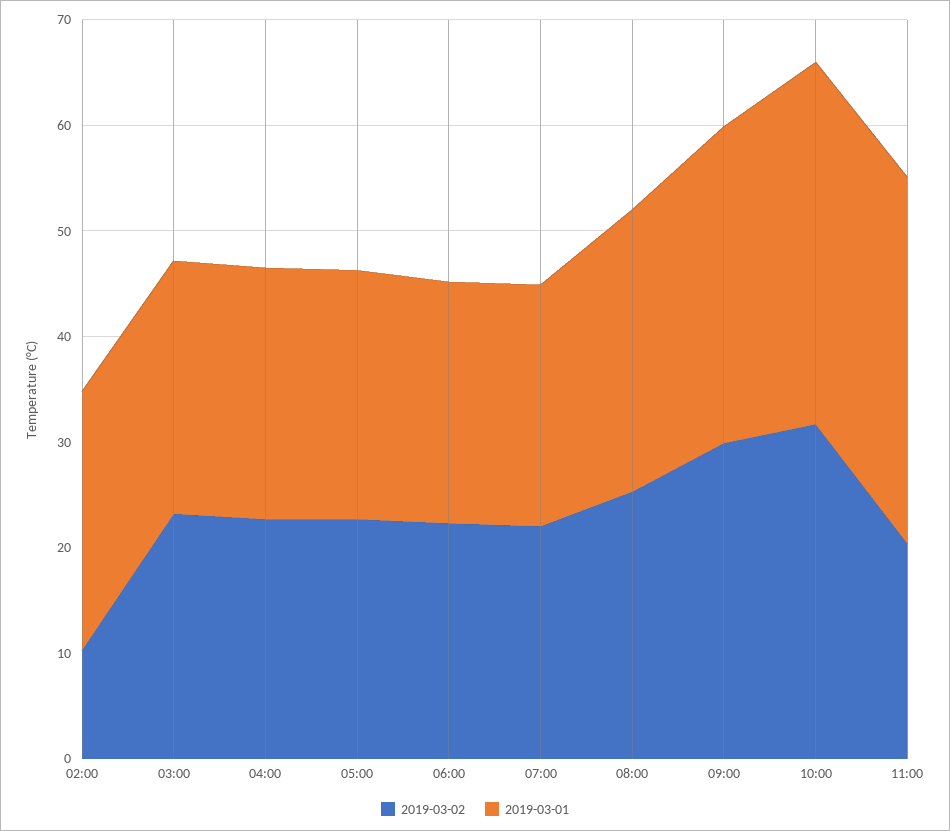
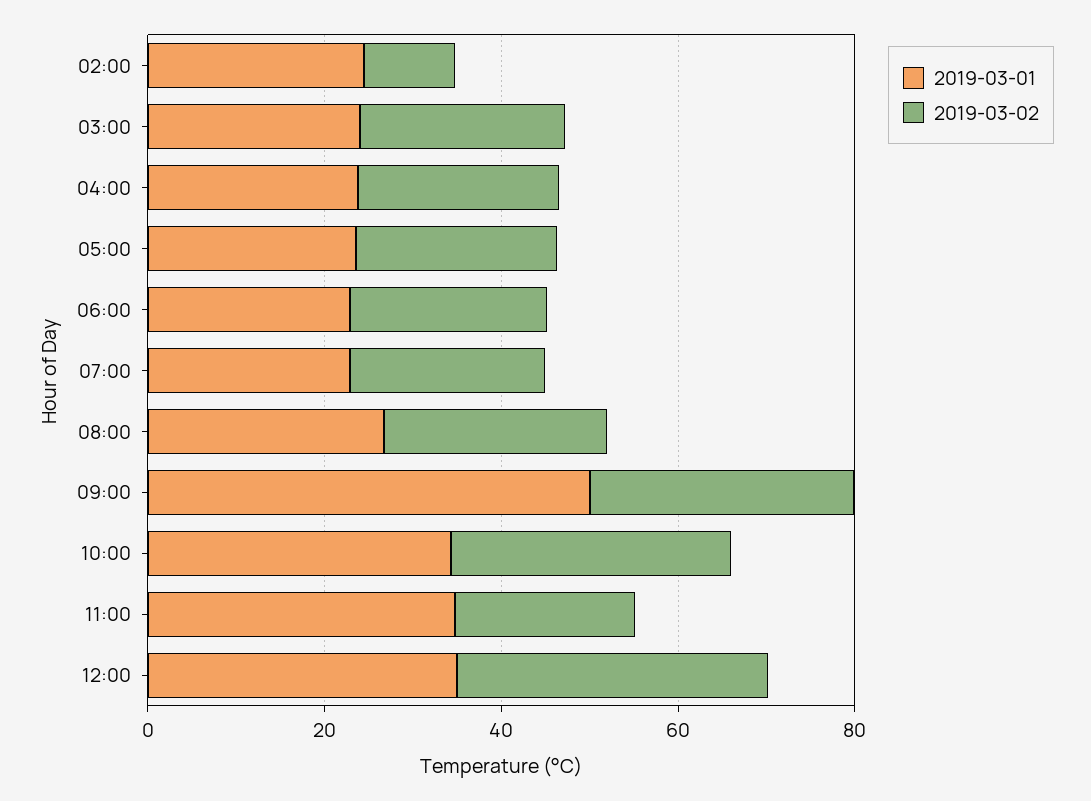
2019-03-01, 09:00: 30 -> 50
2019-03-01, 12:00: none -> 35
2019-03-02, 12:00: none -> 35

